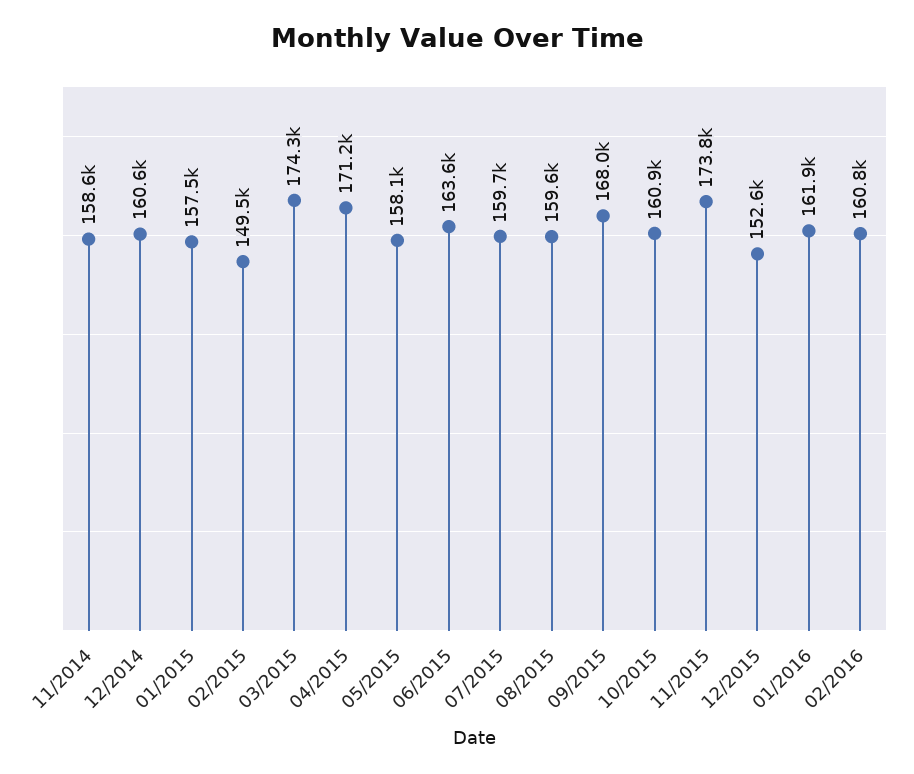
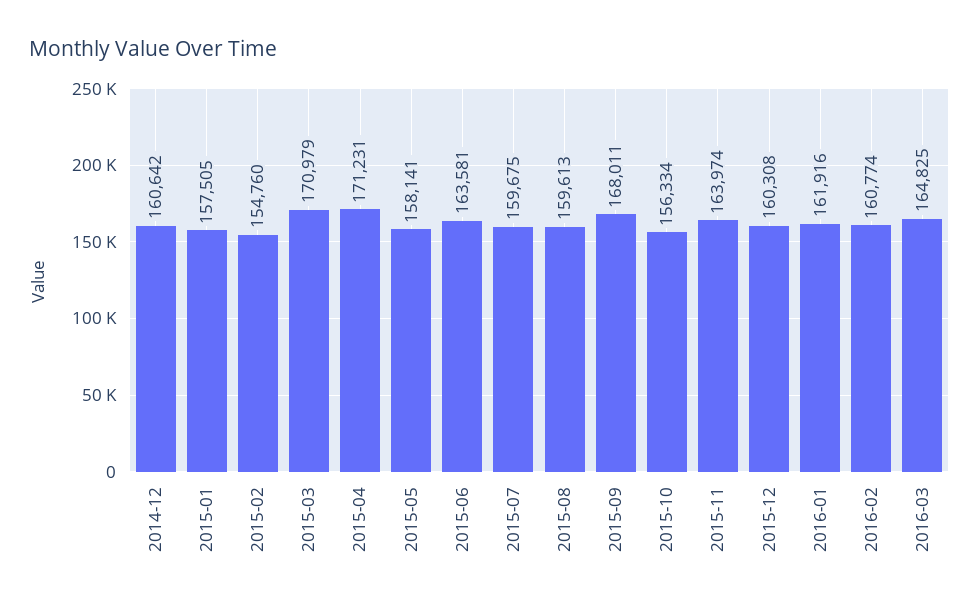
11/2014: 158600 -> none
02/2015: 149500 -> 154760
03/2015: 174300 -> 170979
10/2015: 160900 -> 156334
11/2015: 173800 -> 163974
12/2015: 152600 -> 160308
2016-03: none -> 164825

